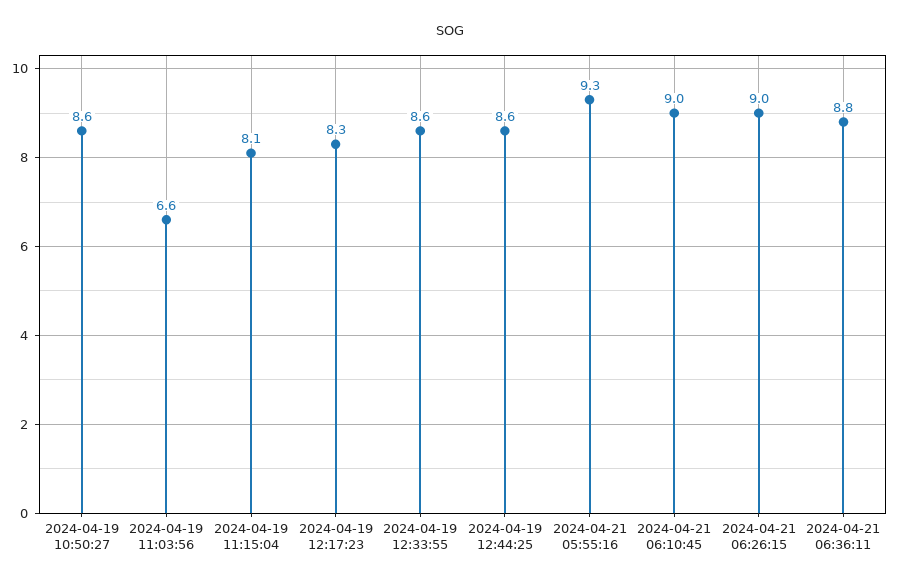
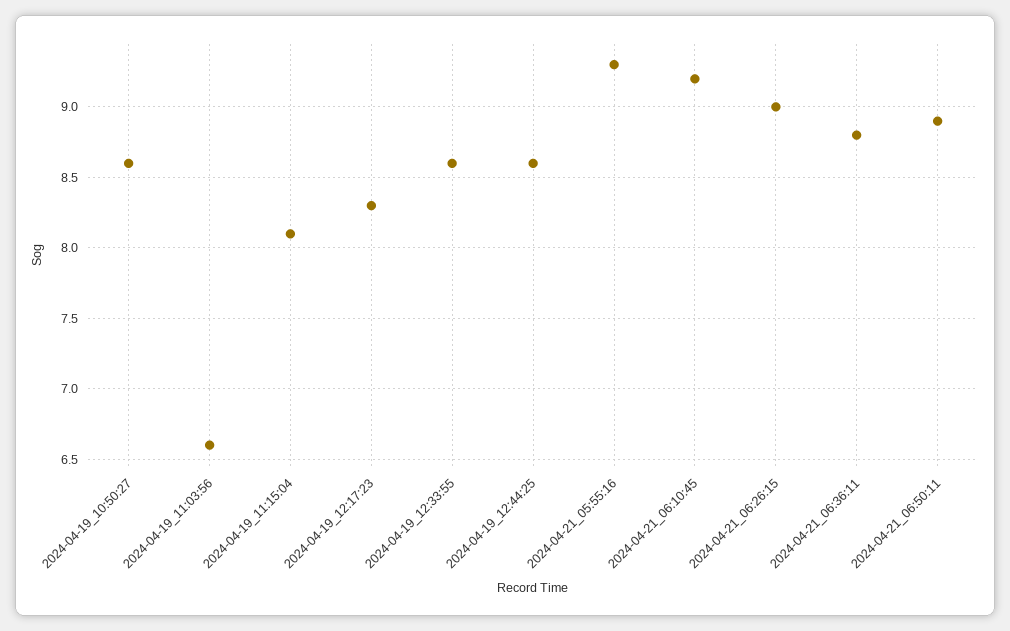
2024-04-21 06:10:45: 9 -> 9.2
2024-04-21_06:50:11: none -> 8.9

